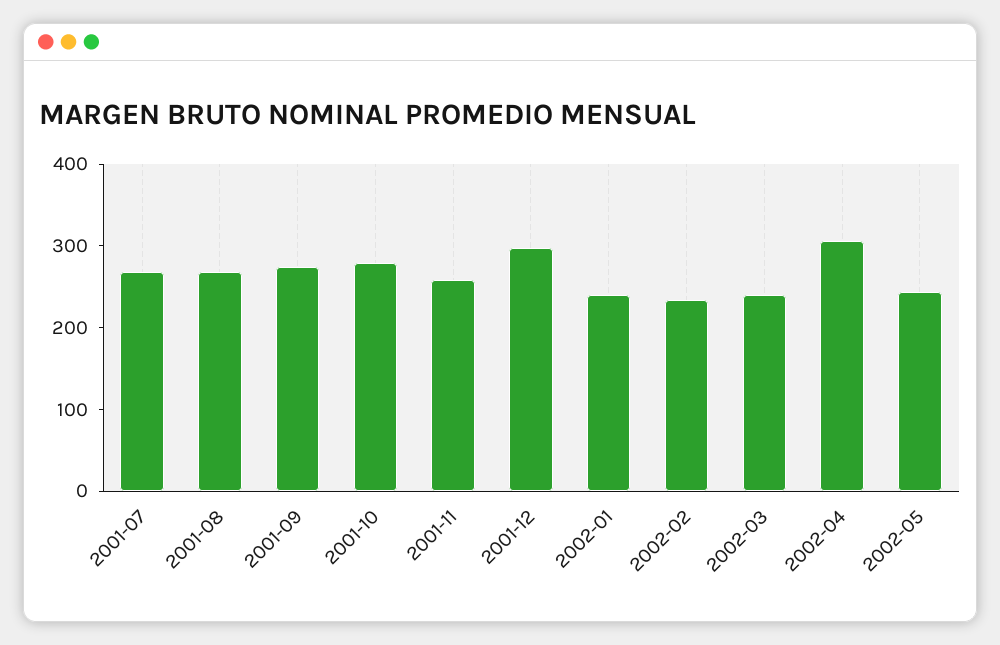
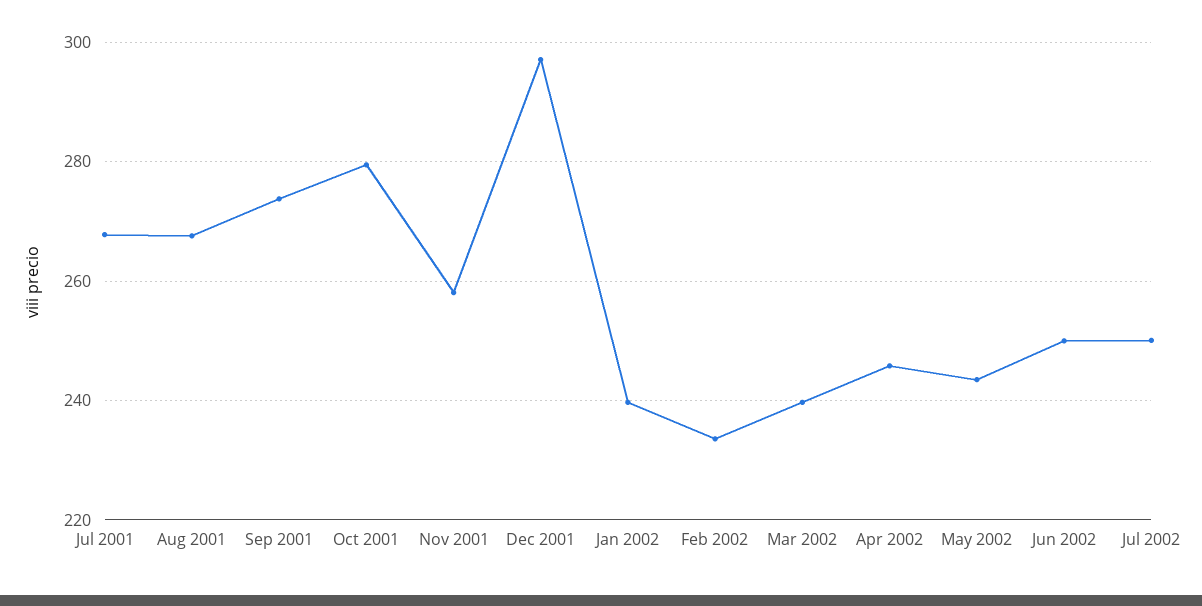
2002-04: 300 -> 246
Jun 2002: none -> 250
Jul 2002: none -> 250

